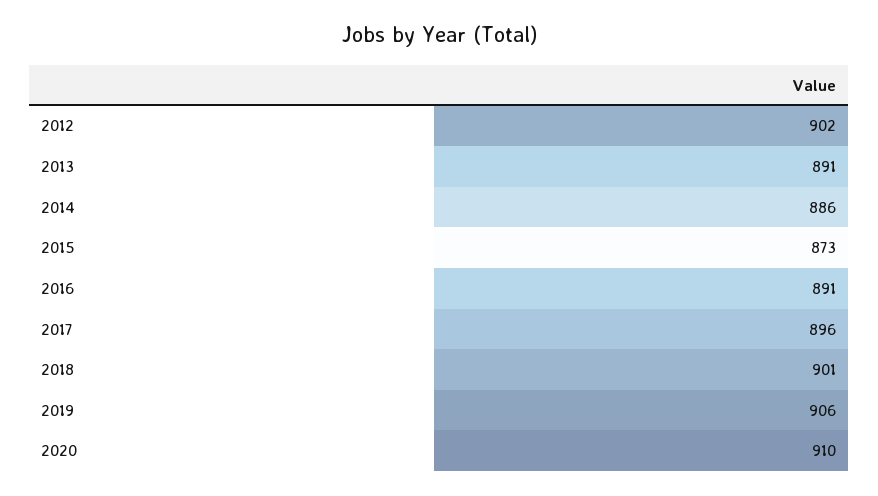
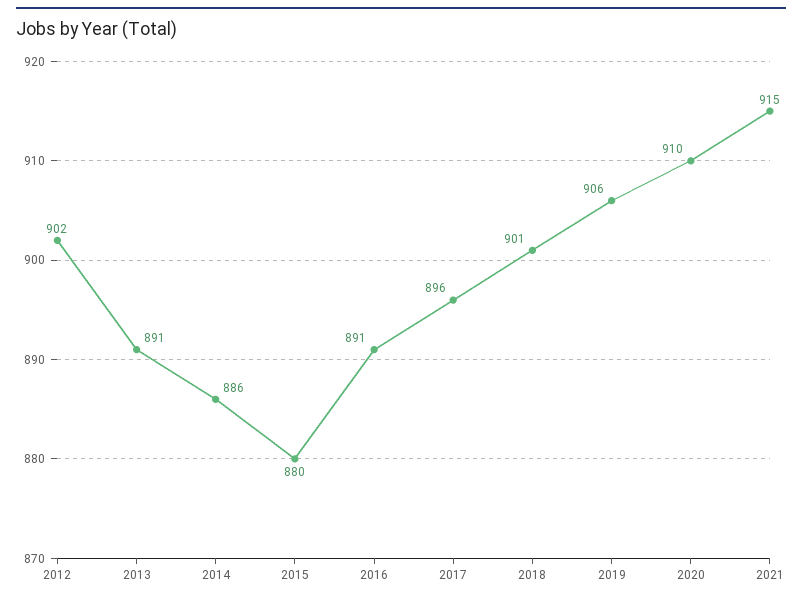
2015: 873 -> 880
2021: none -> 915

